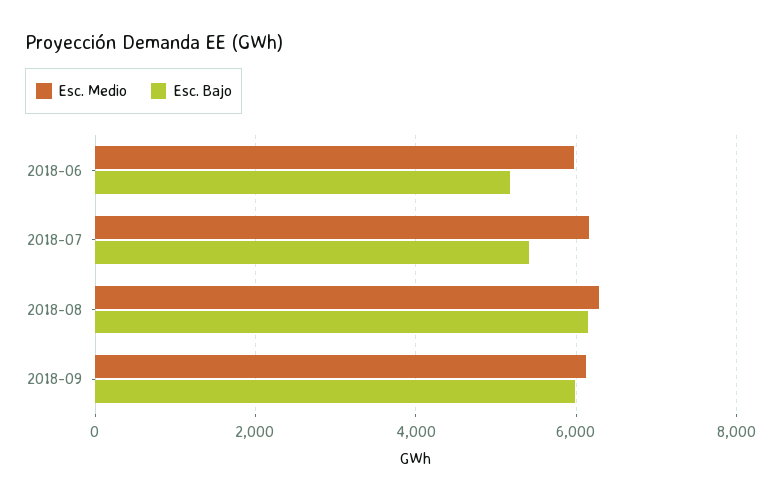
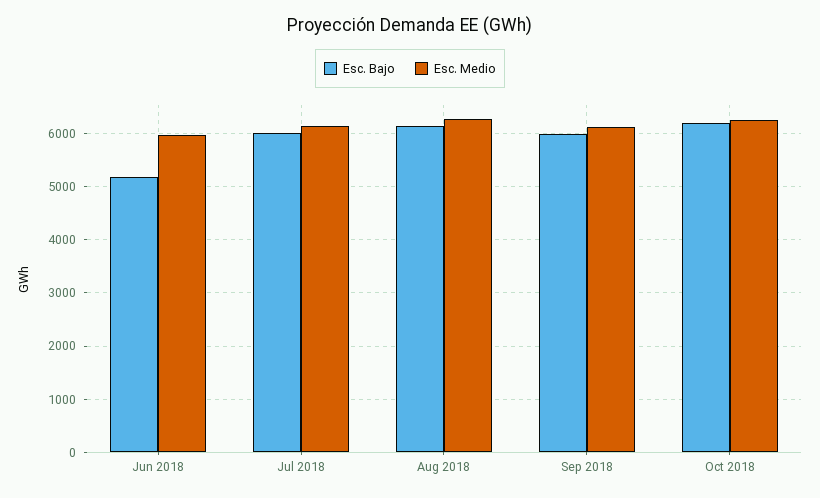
Esc. Bajo, 2018-07: 5400 -> 6000
Esc. Bajo, Oct 2018: none -> 6200
Esc. Medio, Oct 2018: none -> 6200

